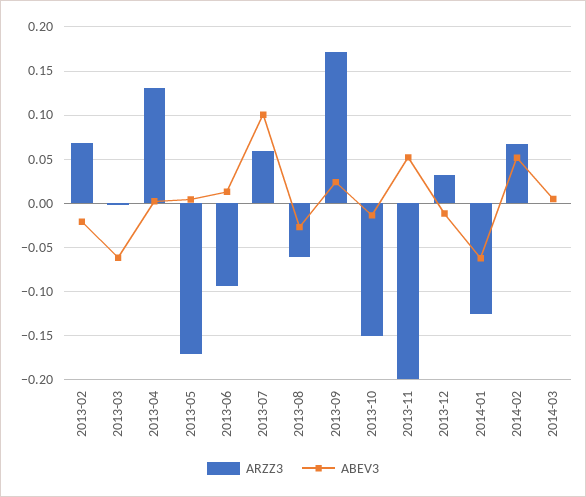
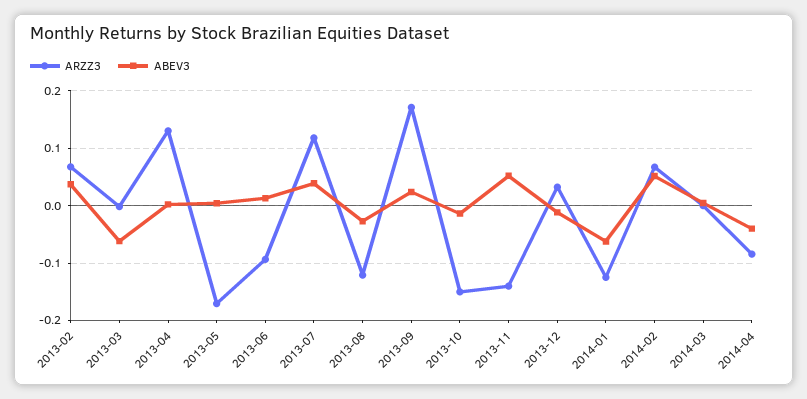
ABEV3, 2013-02: -0.02 -> 0.04
ARZZ3, 2013-07: 0.06 -> 0.12
ABEV3, 2013-07: 0.1 -> 0.04
ARZZ3, 2013-08: -0.06 -> -0.12
ARZZ3, 2013-11: -0.2 -> -0.14
ARZZ3, 2014-04: none -> -0.08
ABEV3, 2014-04: none -> -0.04

